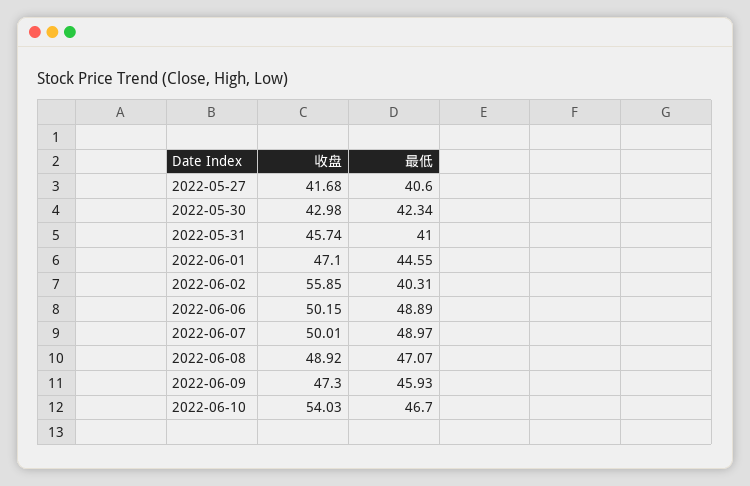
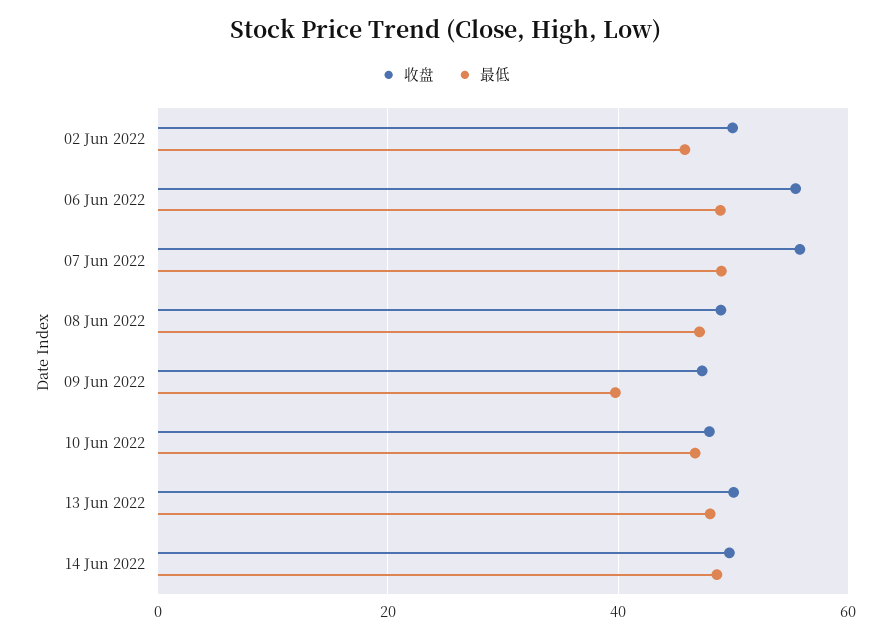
收盘, 2022-05-27: 41.68 -> none
最低, 2022-05-27: 40.6 -> none
收盘, 2022-05-30: 42.98 -> none
最低, 2022-05-30: 42.34 -> none
收盘, 2022-05-31: 45.74 -> none
最低, 2022-05-31: 41 -> none
收盘, 2022-06-01: 47.1 -> none
最低, 2022-06-01: 44.55 -> none
收盘, 2022-06-02: 55.85 -> 50
最低, 2022-06-02: 40.31 -> 46
收盘, 2022-06-06: 50.15 -> 56
收盘, 2022-06-07: 50.01 -> 56
最低, 2022-06-09: 45.93 -> 40
收盘, 2022-06-10: 54.03 -> 48
收盘, 13 Jun 2022: none -> 50
最低, 13 Jun 2022: none -> 48
收盘, 14 Jun 2022: none -> 50
最低, 14 Jun 2022: none -> 48

